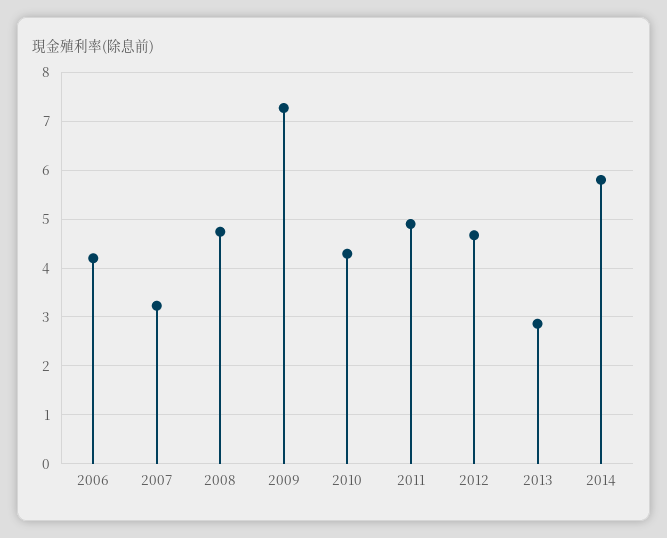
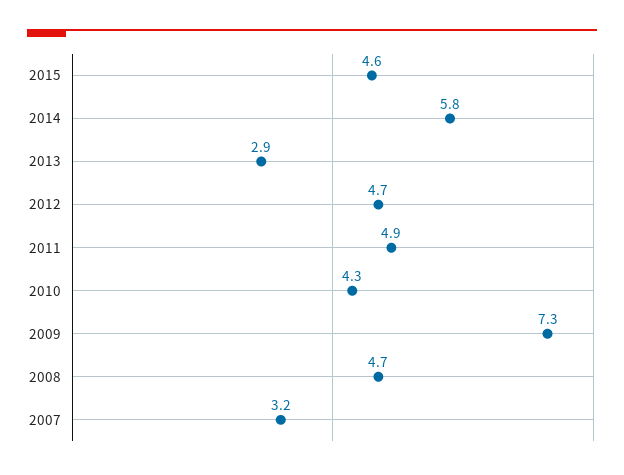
2006: 4.2 -> none
2015: none -> 4.6

